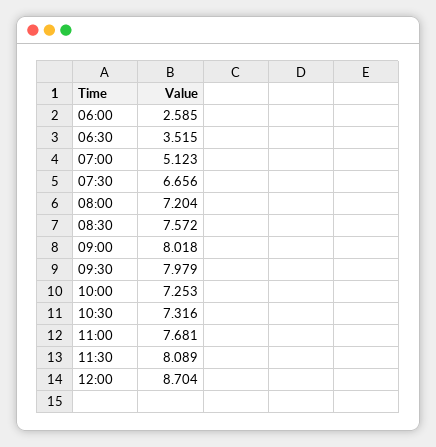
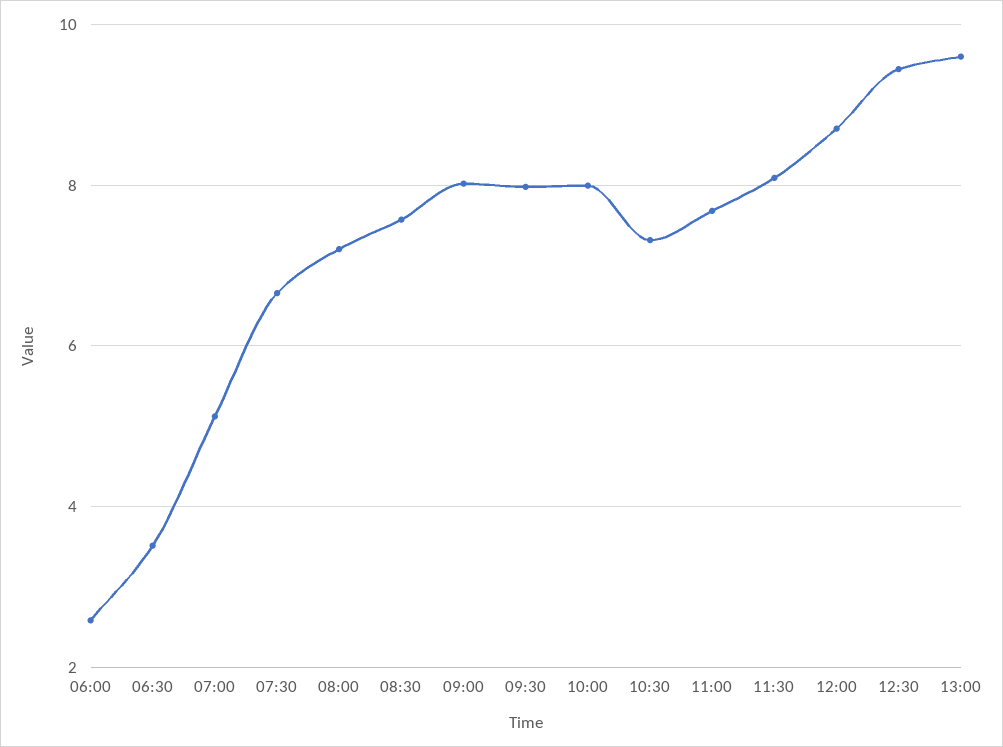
10:00: 7.253 -> 8
12:30: none -> 9.4
13:00: none -> 9.6

